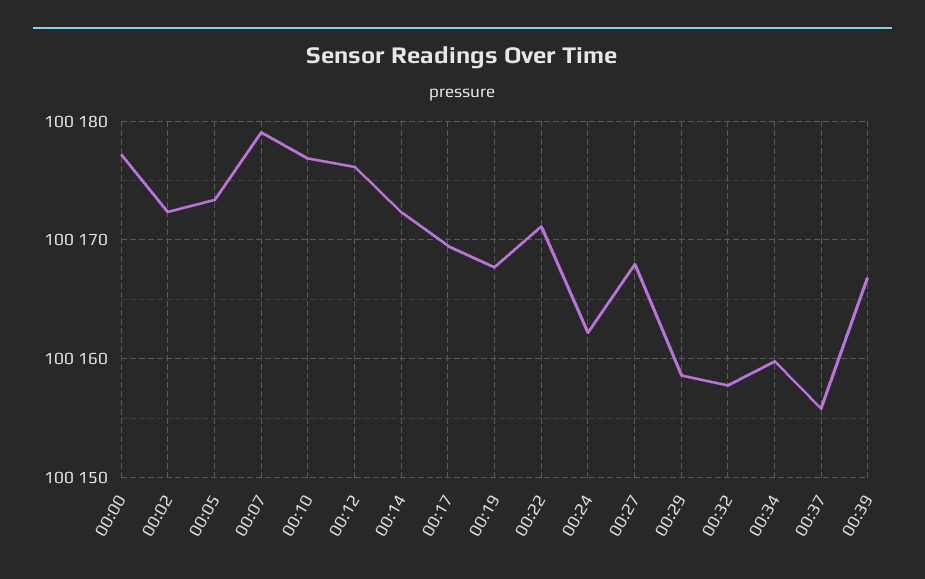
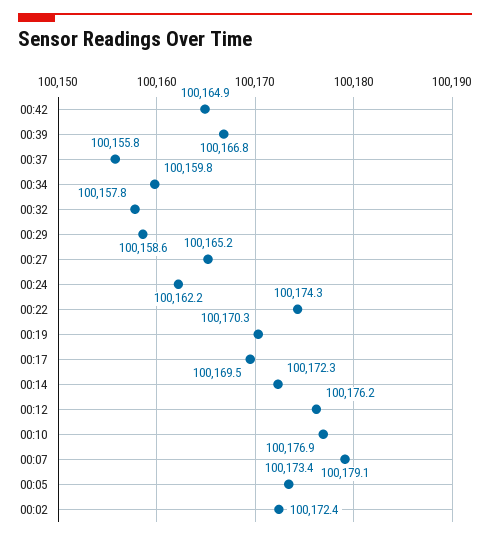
00:00: 100177 -> none
00:19: 100168 -> 100170.3
00:22: 100171 -> 100174.3
00:27: 100168 -> 100165.2
00:42: none -> 100164.9

